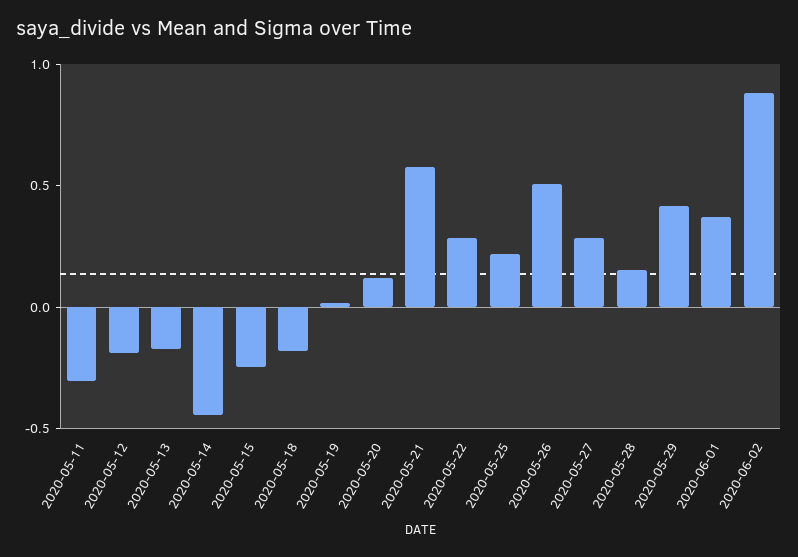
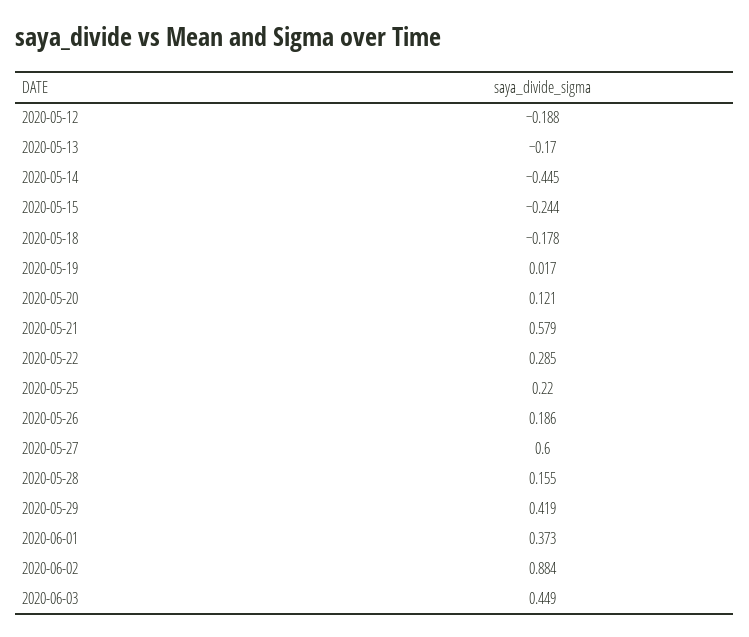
2020-05-11: -0.3 -> none
2020-05-26: 0.5 -> 0.186
2020-05-27: 0.3 -> 0.6
2020-06-03: none -> 0.449

